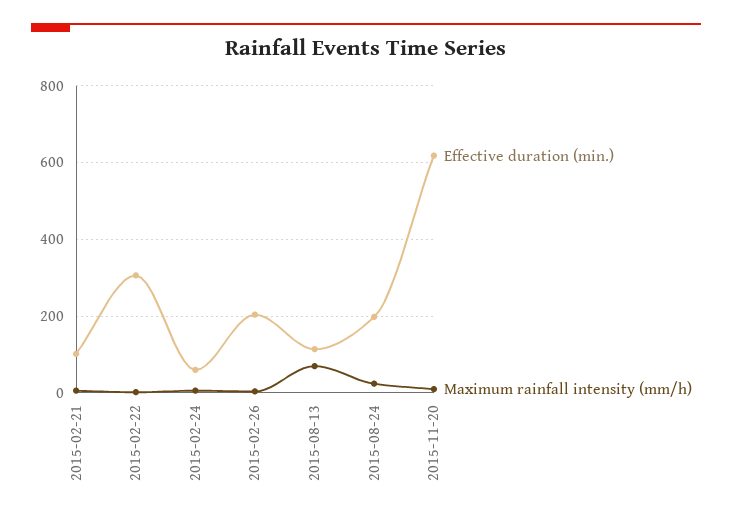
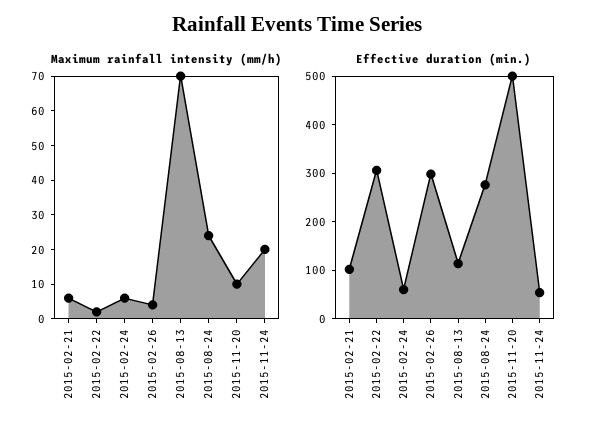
Effective duration (min.), 2015-02-26: 200 -> 300
Effective duration (min.), 2015-08-24: 200 -> 280
Effective duration (min.), 2015-11-20: 620 -> 500
Maximum rainfall intensity (mm/h), 2015-11-24: none -> 20
Effective duration (min.), 2015-11-24: none -> 60

